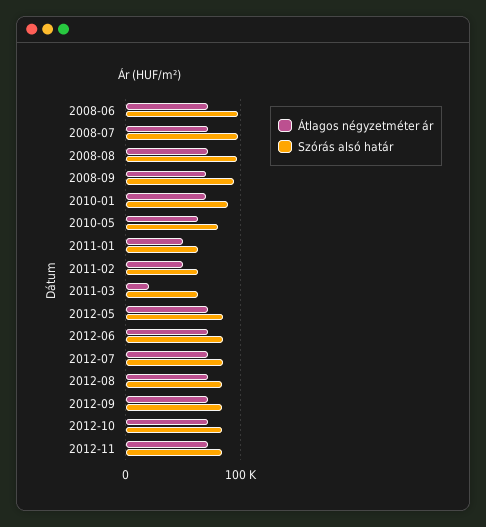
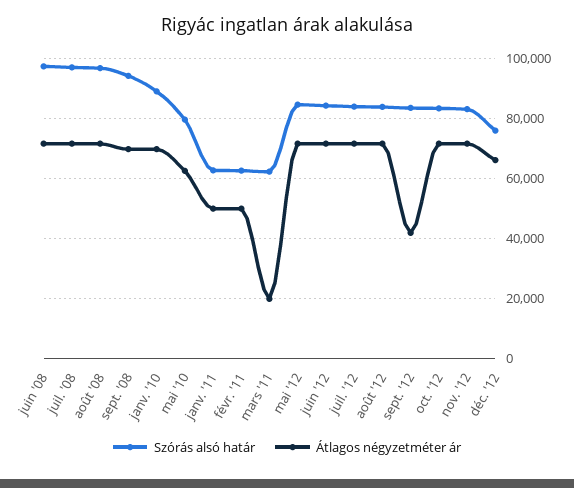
Átlagos négyzetméter ár, 2012-09: 70000 -> 42000
Szórás alsó határ, déc. '12: none -> 76000
Átlagos négyzetméter ár, déc. '12: none -> 66000

